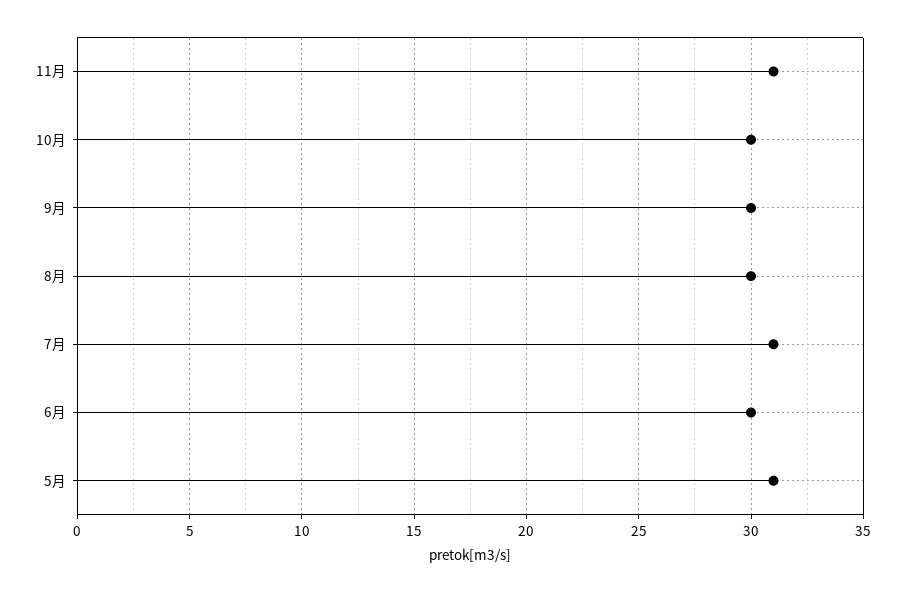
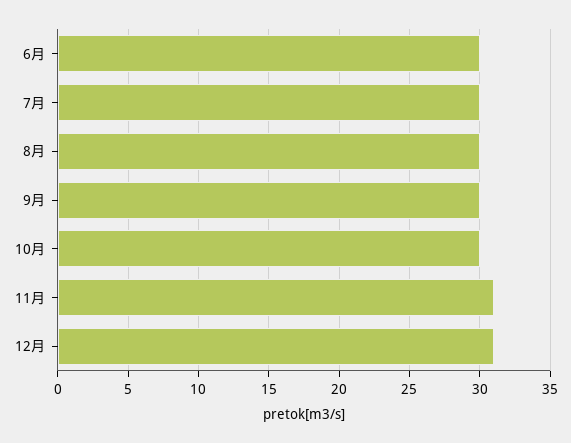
7月: 31 -> 30
5月: 31 -> none
12月: none -> 31

